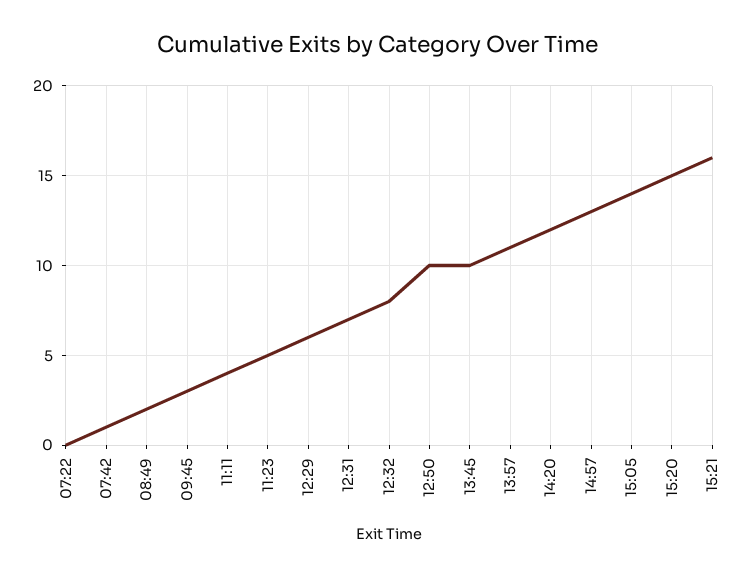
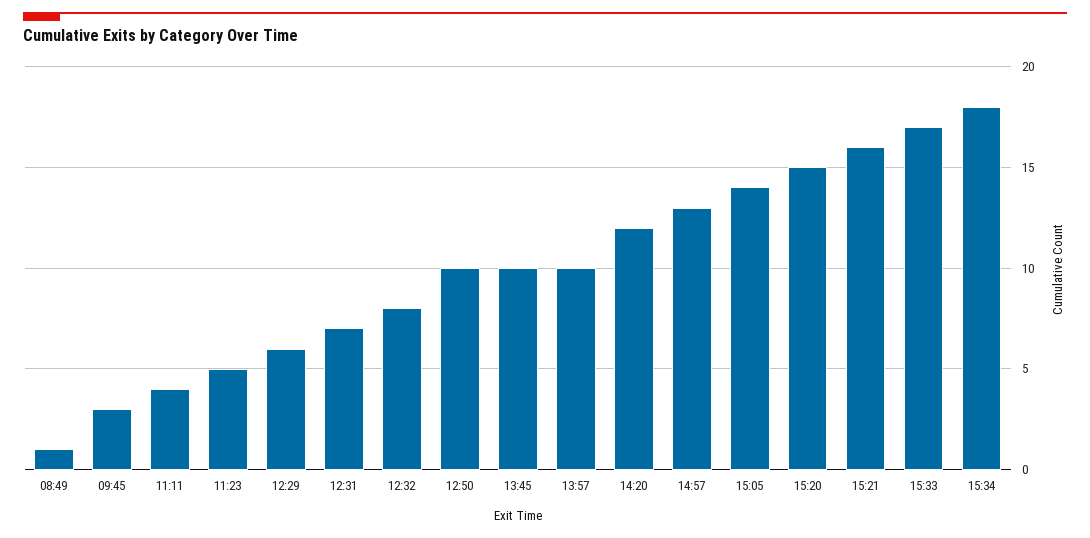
07:22: 0 -> none
07:42: 1 -> none
08:49: 2 -> 1
13:57: 11 -> 10
15:33: none -> 17
15:34: none -> 18

